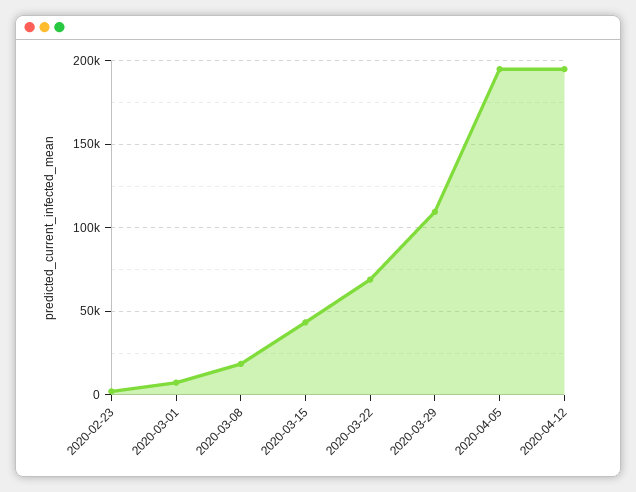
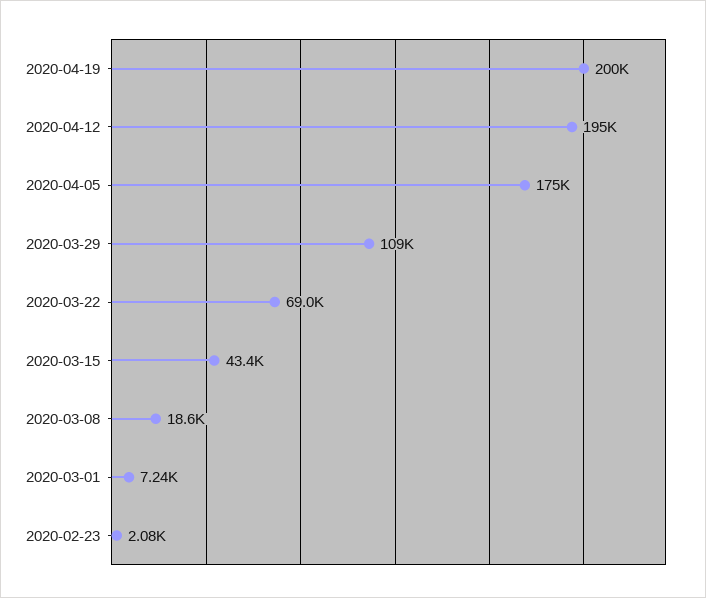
2020-04-05: 195000 -> 175000
2020-04-19: none -> 200000

